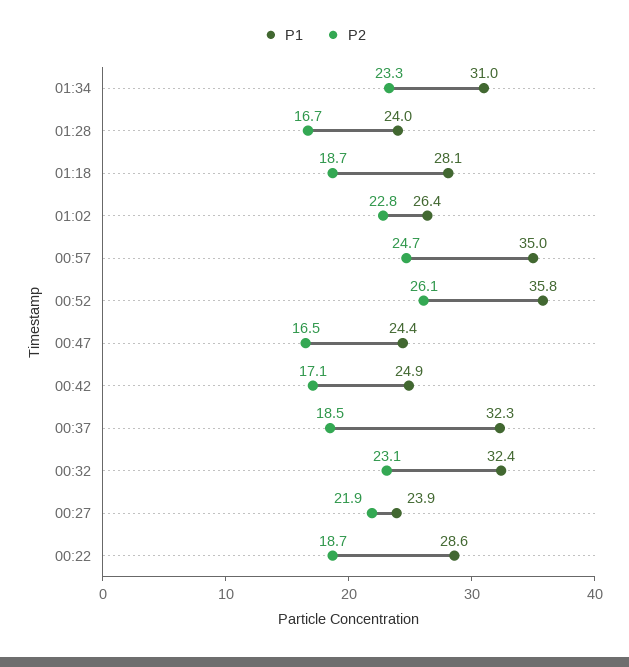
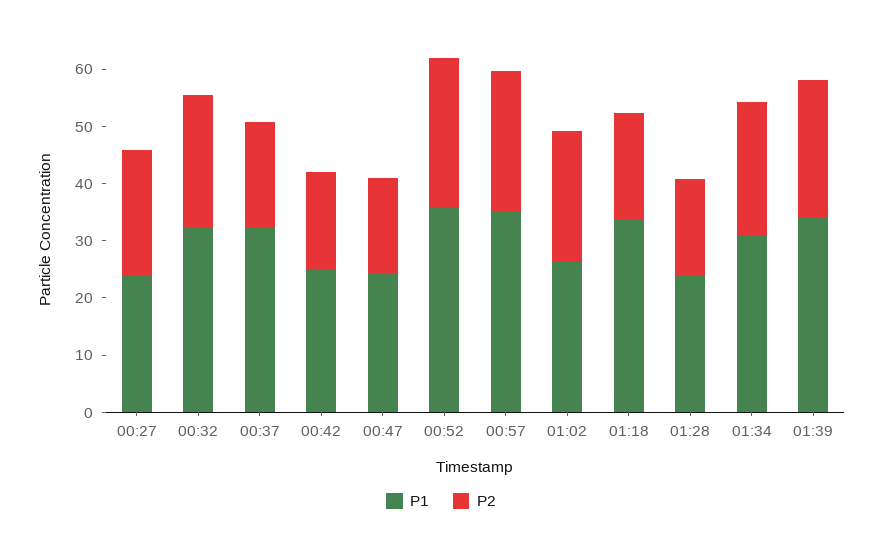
P1, 01:18: 28.1 -> 34
P1, 00:22: 28.6 -> none
P2, 00:22: 18.7 -> none
P1, 01:39: none -> 34
P2, 01:39: none -> 24

